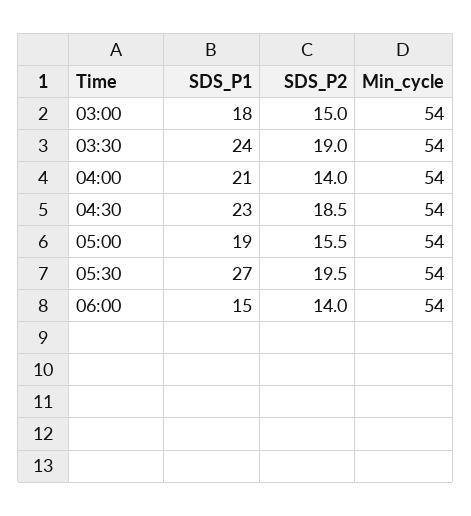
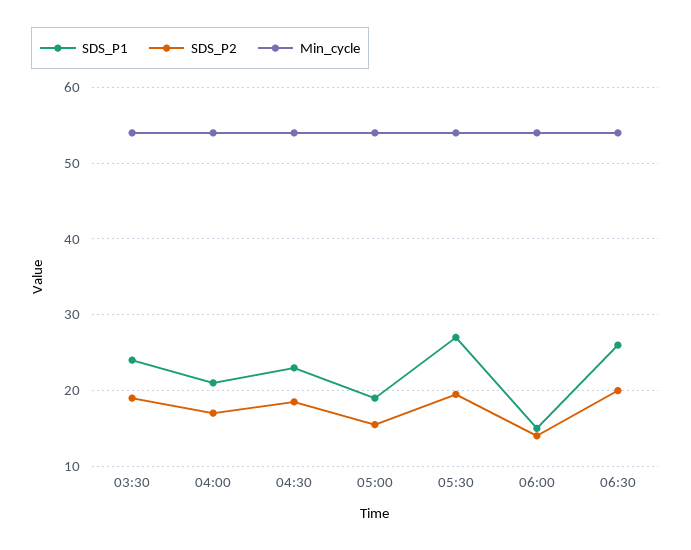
SDS_P1, 03:00: 18 -> none
SDS_P2, 03:00: 15 -> none
Min_cycle, 03:00: 54 -> none
SDS_P2, 04:00: 14 -> 17
SDS_P1, 06:30: none -> 26
SDS_P2, 06:30: none -> 20
Min_cycle, 06:30: none -> 54

